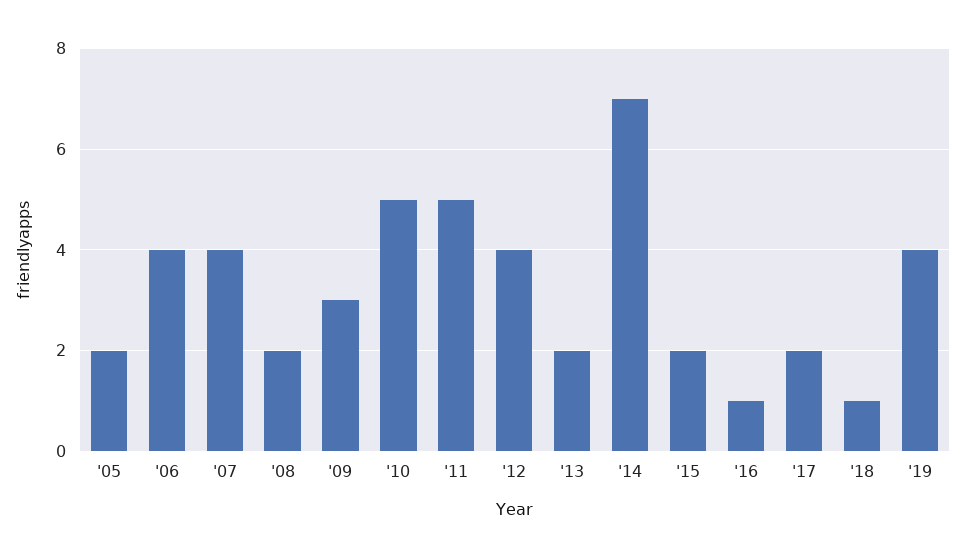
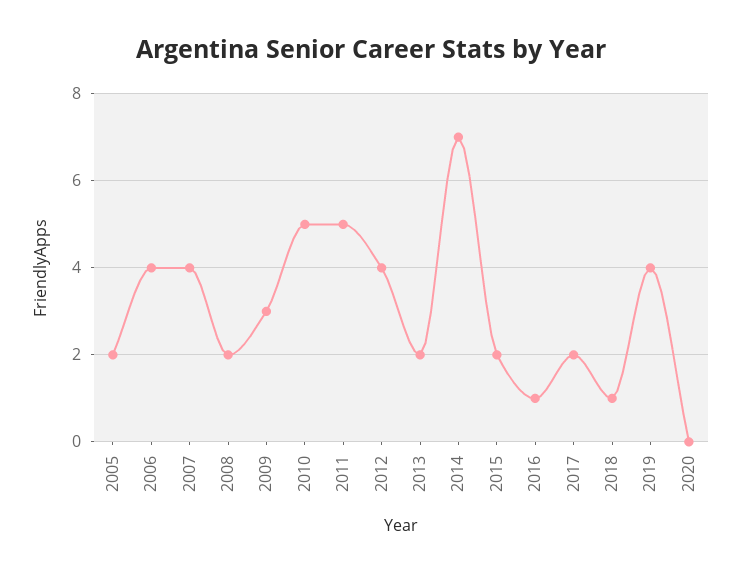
2020: none -> 0

